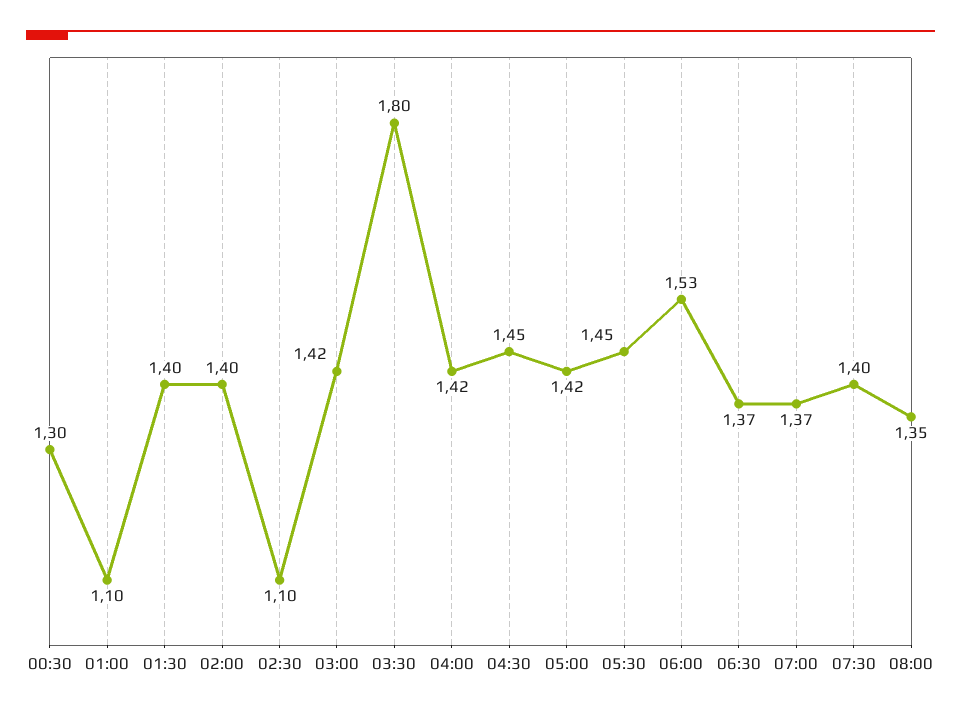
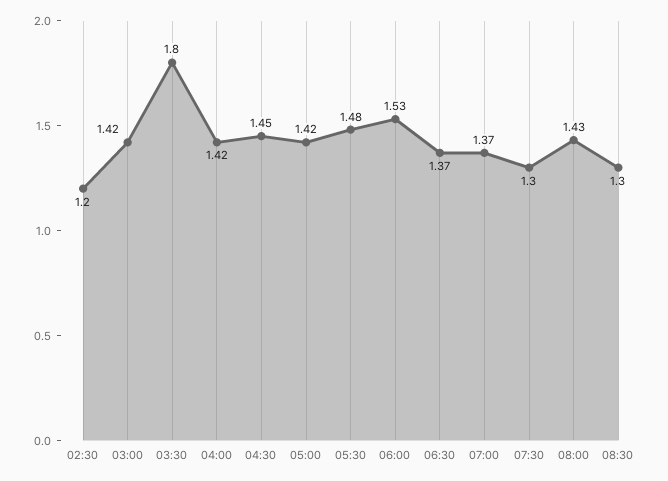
00:30: 1.3 -> none
01:00: 1.1 -> none
01:30: 1.4 -> none
02:00: 1.4 -> none
02:30: 1.1 -> 1.2
05:30: 1.45 -> 1.48
07:30: 1.4 -> 1.3
08:00: 1.35 -> 1.43
08:30: none -> 1.3

